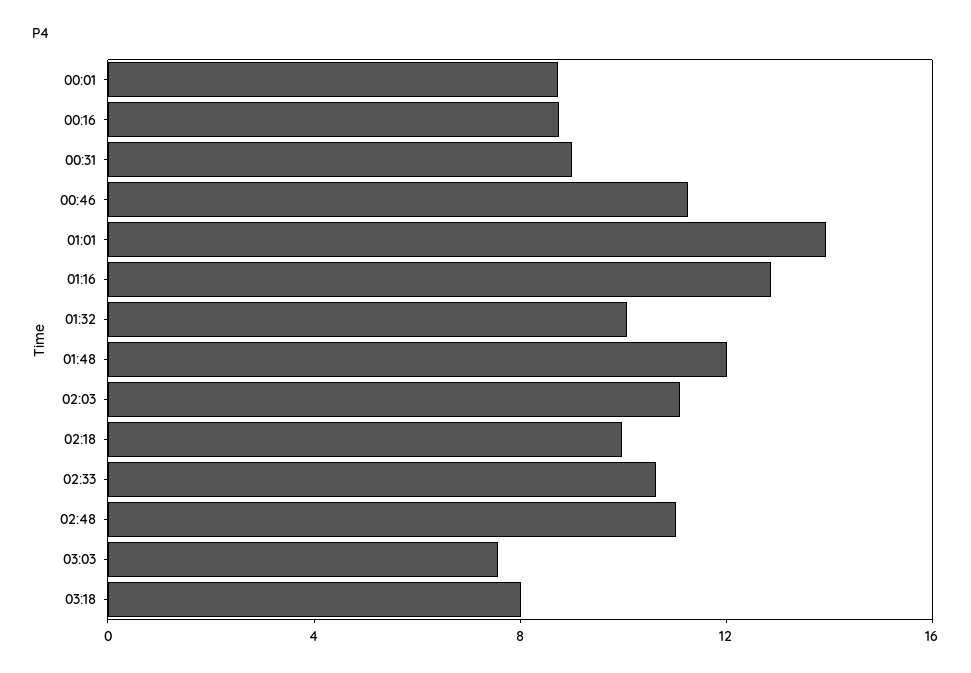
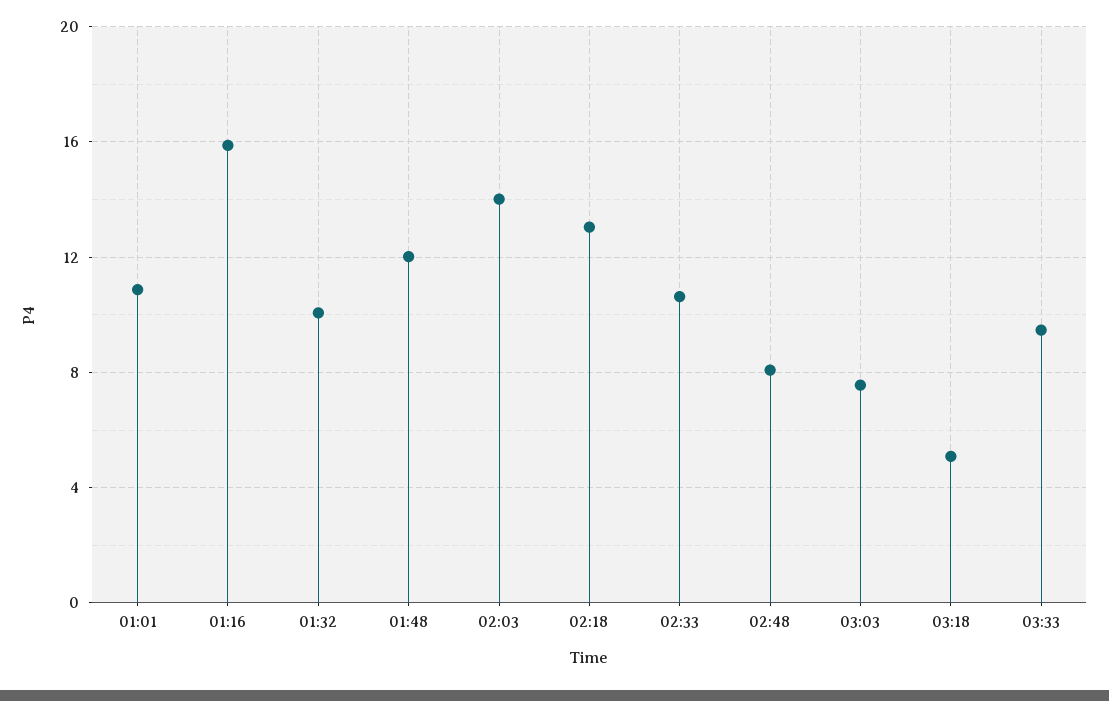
00:01: 9 -> none
00:16: 9 -> none
00:31: 9 -> none
00:46: 11 -> none
01:01: 14 -> 11
01:16: 13 -> 16
02:03: 11 -> 14
02:18: 10 -> 13
02:48: 11 -> 8
03:18: 8 -> 5
03:33: none -> 9.5

